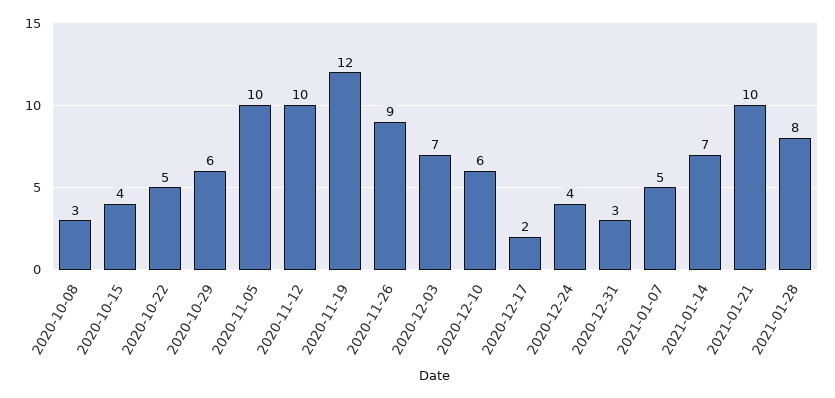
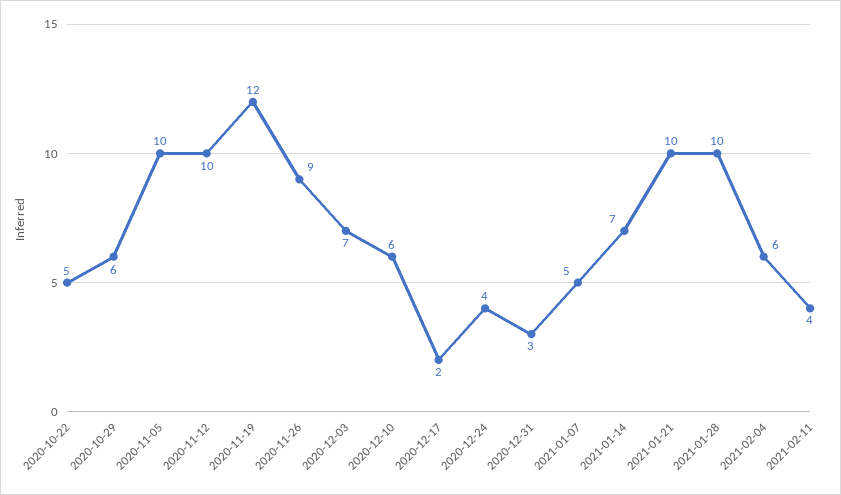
2020-10-08: 3 -> none
2020-10-15: 4 -> none
2021-01-28: 8 -> 10
2021-02-04: none -> 6
2021-02-11: none -> 4

